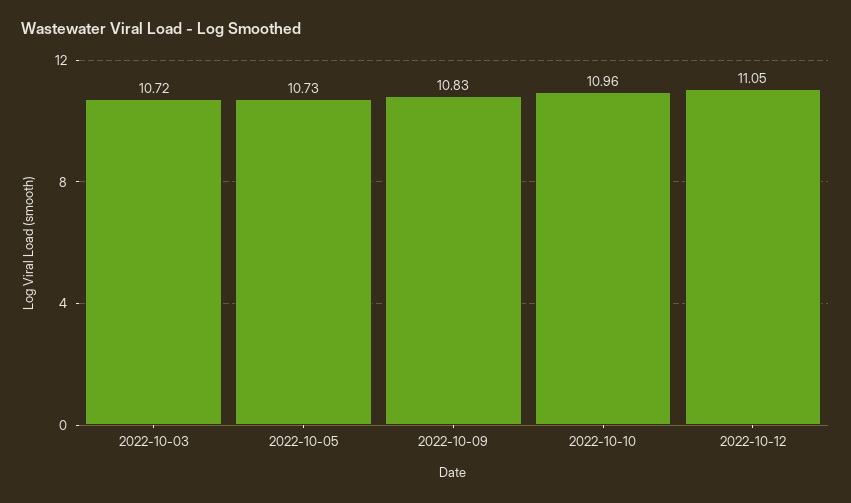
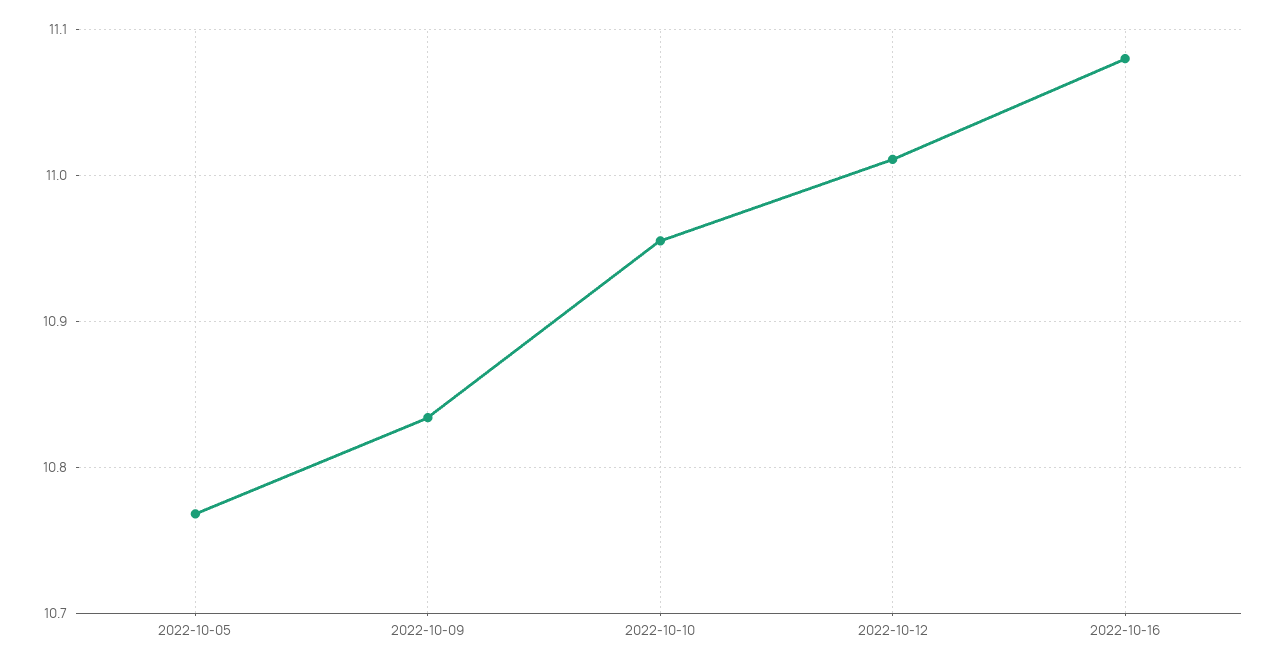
2022-10-03: 10.72 -> none
2022-10-05: 10.73 -> 10.77
2022-10-12: 11.05 -> 11.01
2022-10-16: none -> 11.08

